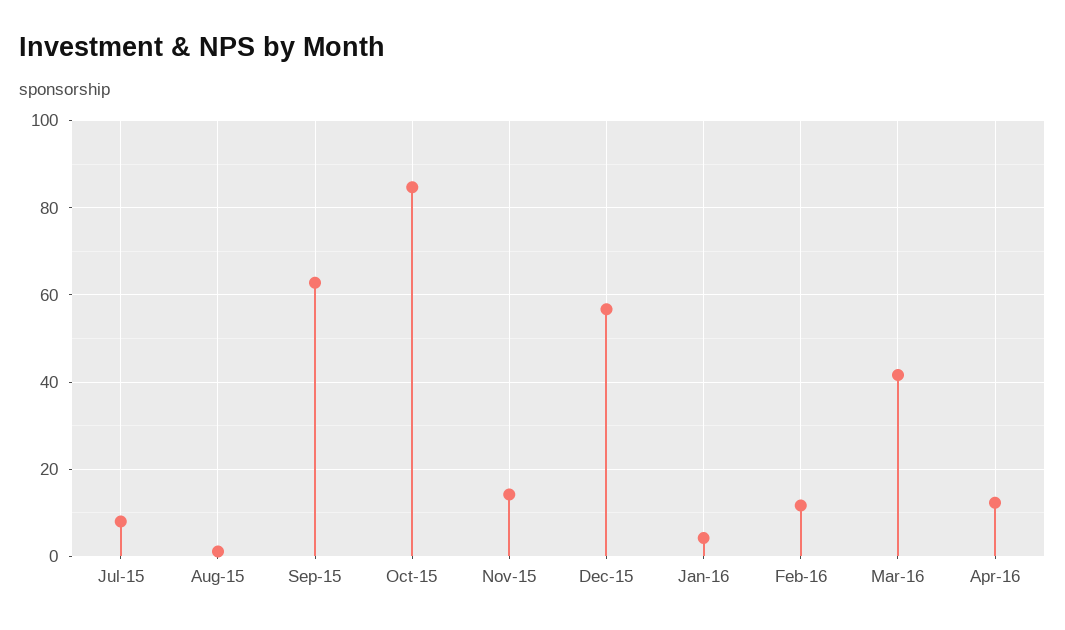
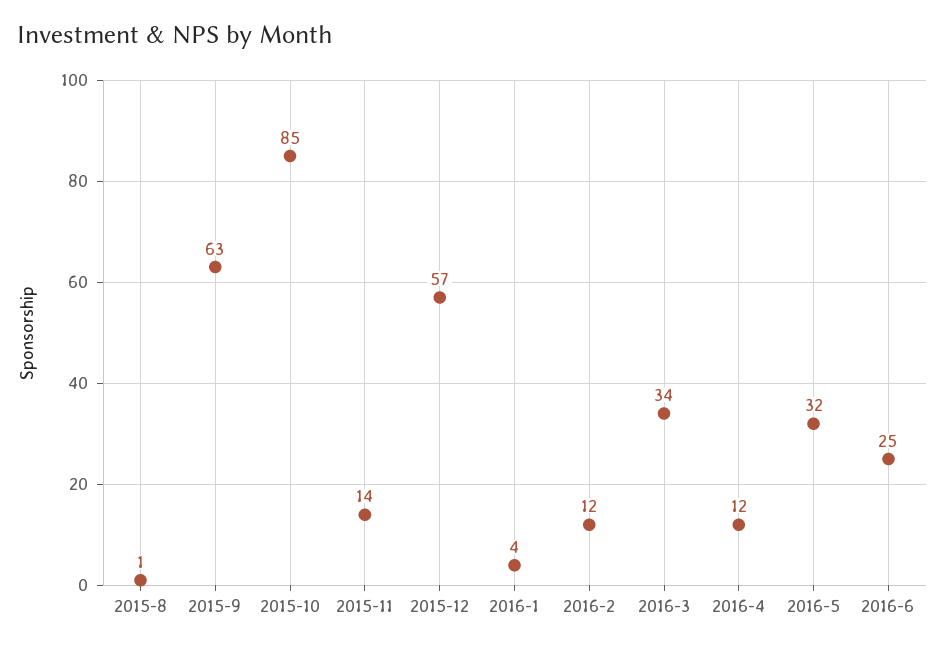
Jul-15: 8 -> none
Mar-16: 42 -> 34
2016-5: none -> 32
2016-6: none -> 25

